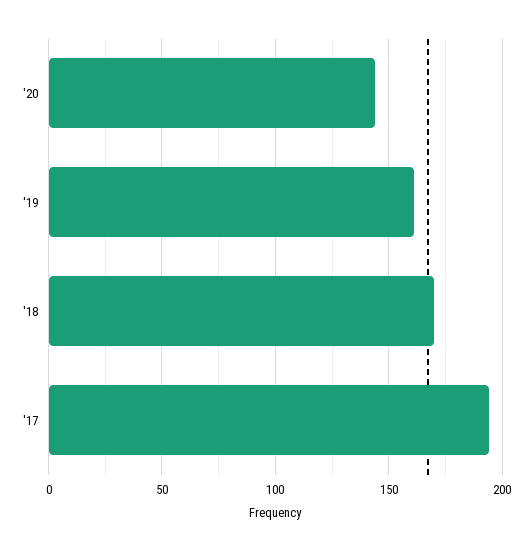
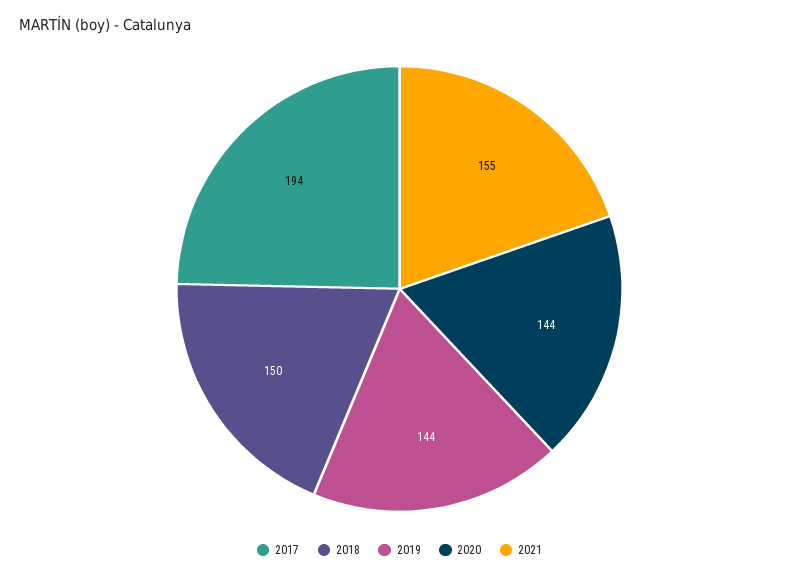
'19: 160 -> 144
'18: 170 -> 150
2021: none -> 155

